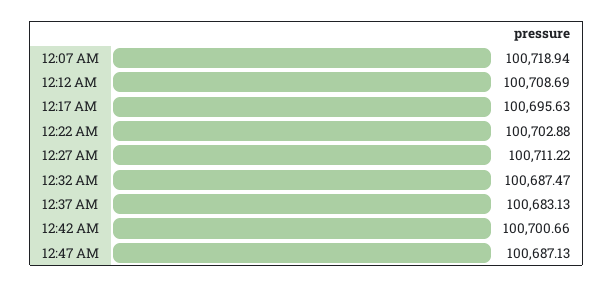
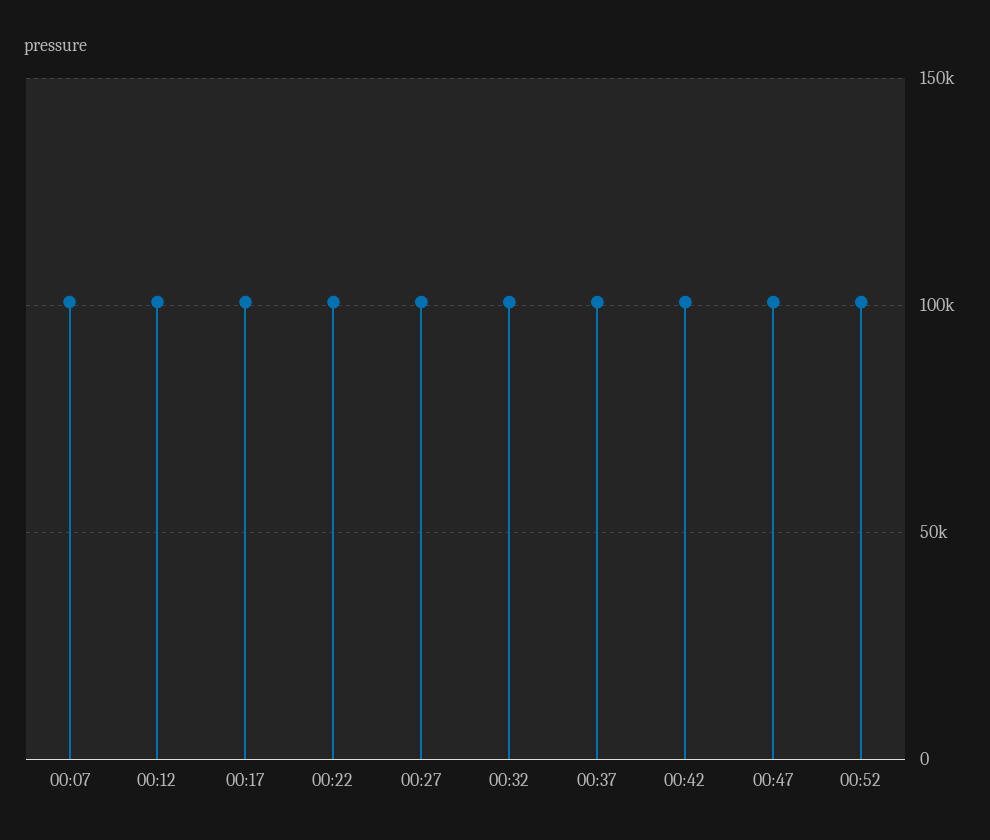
00:52: none -> 100000

